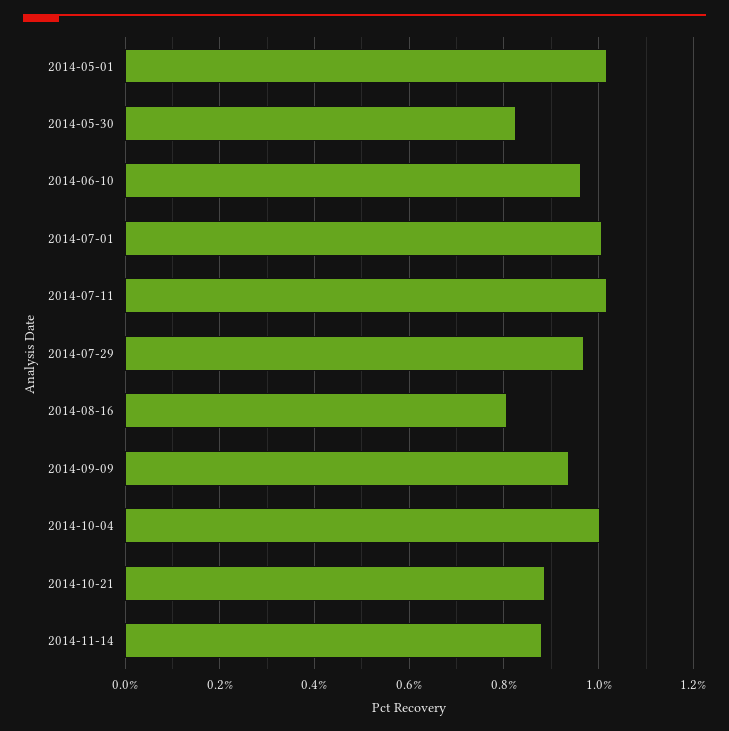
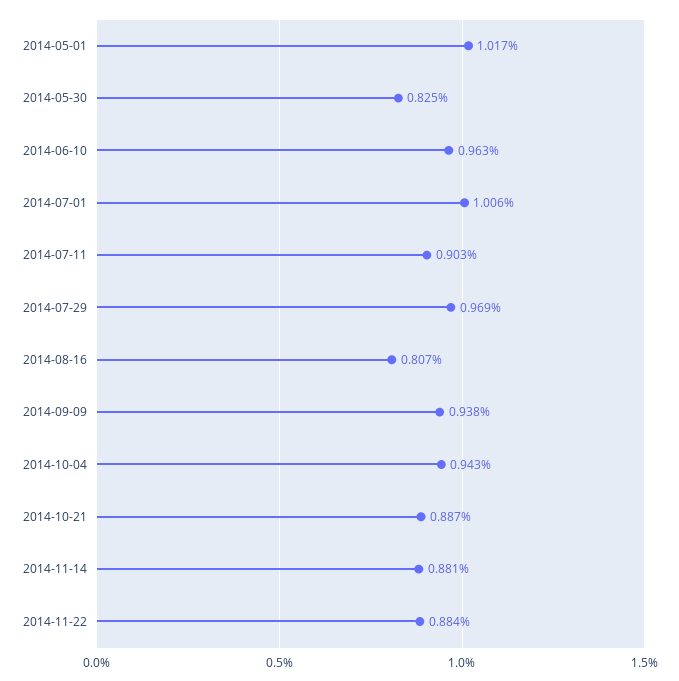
2014-07-11: 1.02 -> 0.903
2014-10-04: 1 -> 0.943
2014-11-22: none -> 0.884

